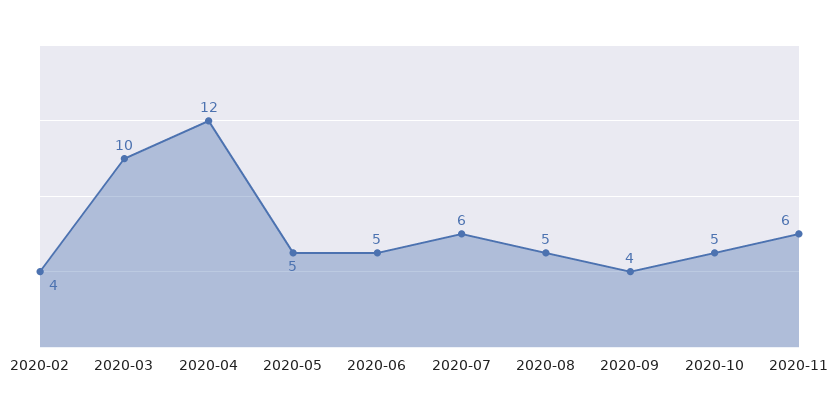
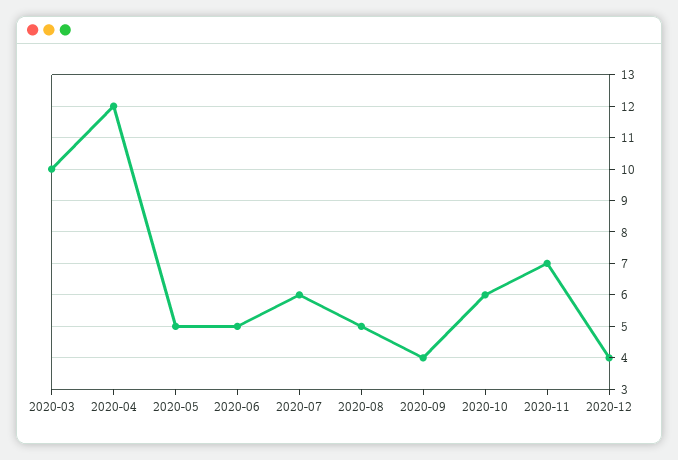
2020-02: 4 -> none
2020-10: 5 -> 6
2020-11: 6 -> 7
2020-12: none -> 4

